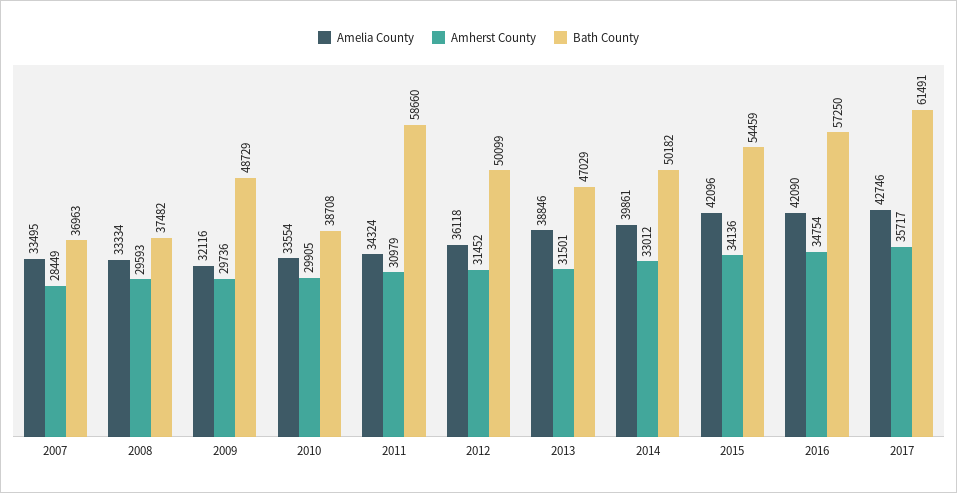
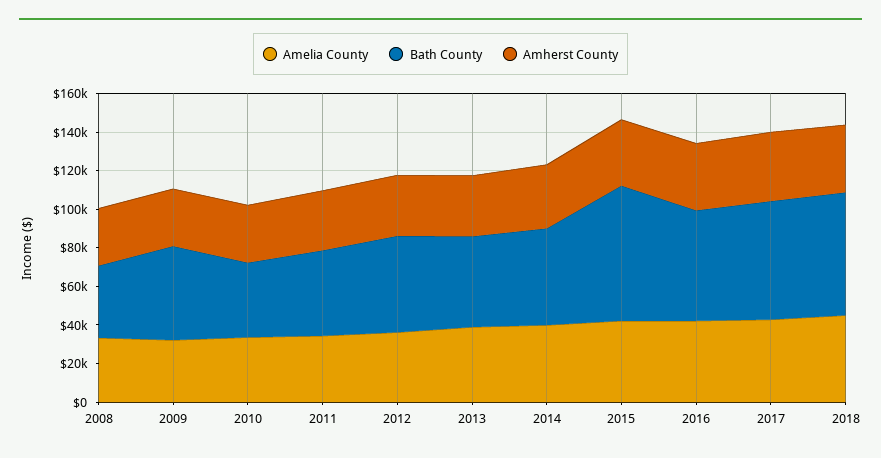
Amelia County, 2007: 33495 -> none
Amherst County, 2007: 28449 -> none
Bath County, 2007: 36963 -> none
Bath County, 2011: 58660 -> 45000
Bath County, 2015: 54459 -> 70000
Amelia County, 2018: none -> 45000
Bath County, 2018: none -> 65000
Amherst County, 2018: none -> 35000

